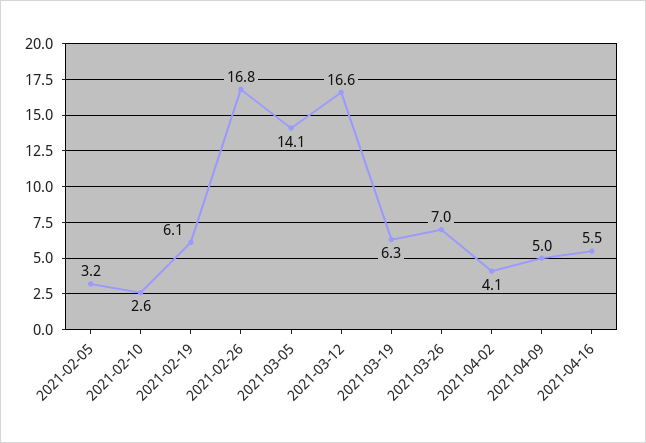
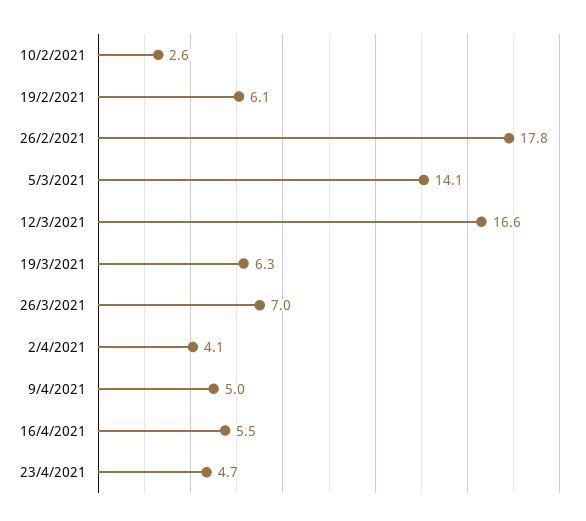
2021-02-05: 3.2 -> none
2021-02-26: 16.8 -> 17.8
23/4/2021: none -> 4.7

